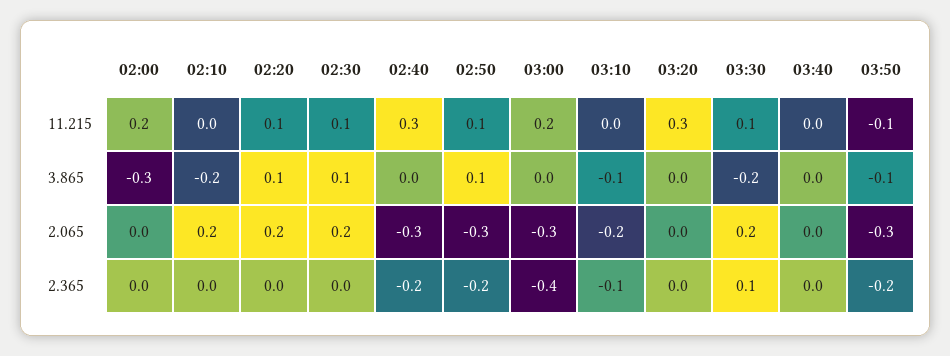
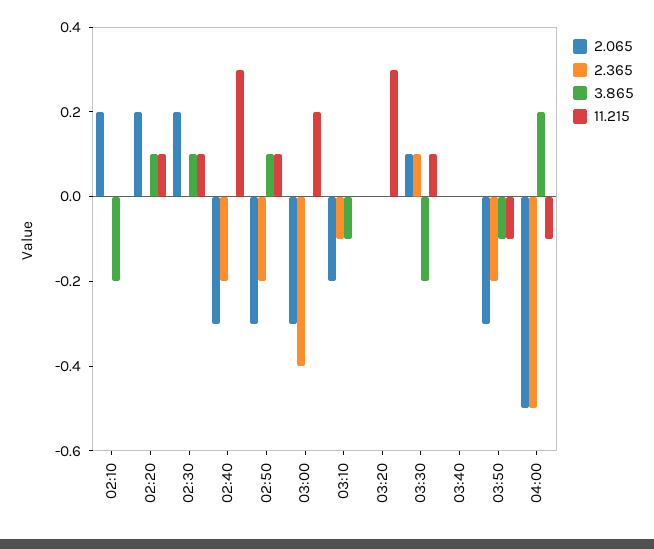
11.215, 02:00: 0.2 -> none
3.865, 02:00: -0.3 -> none
2.065, 02:00: 0 -> none
2.065, 03:30: 0.2 -> 0.1
2.365, 02:00: 0 -> none
2.065, 04:00: none -> -0.5
2.365, 04:00: none -> -0.5
3.865, 04:00: none -> 0.2
11.215, 04:00: none -> -0.1

